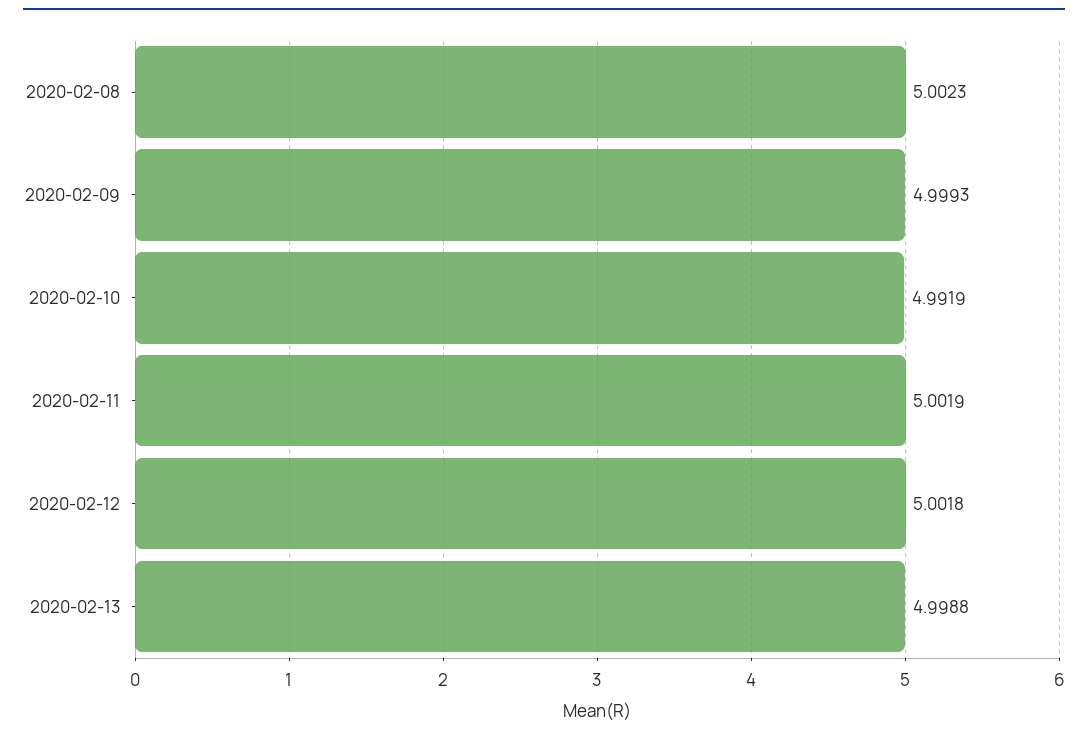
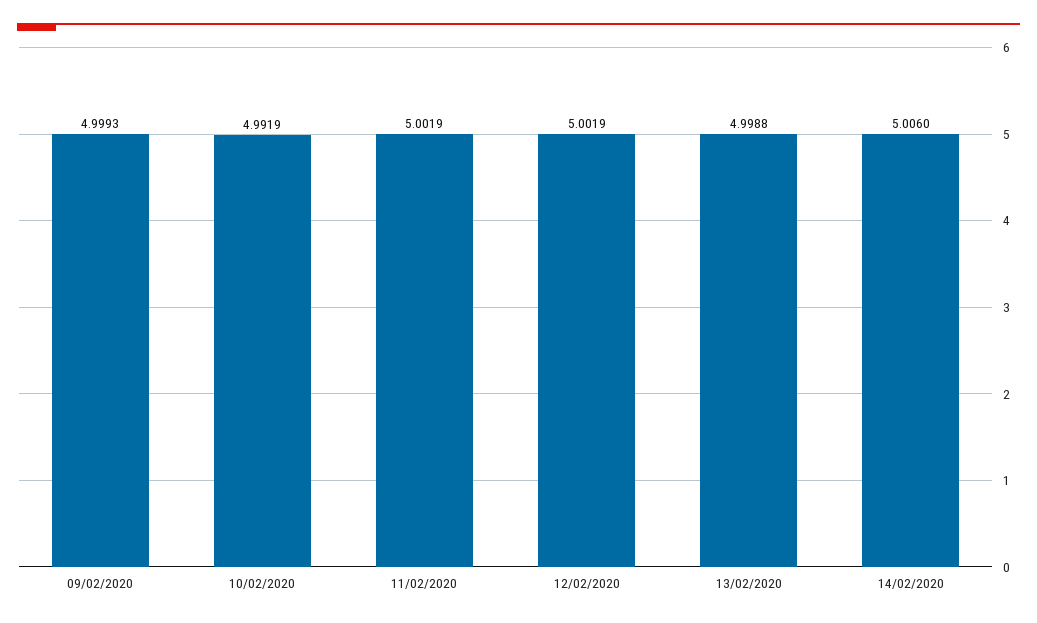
2020-02-08: 5.0023 -> none
2020-02-12: 5.0018 -> 5.0019
14/02/2020: none -> 5.006

